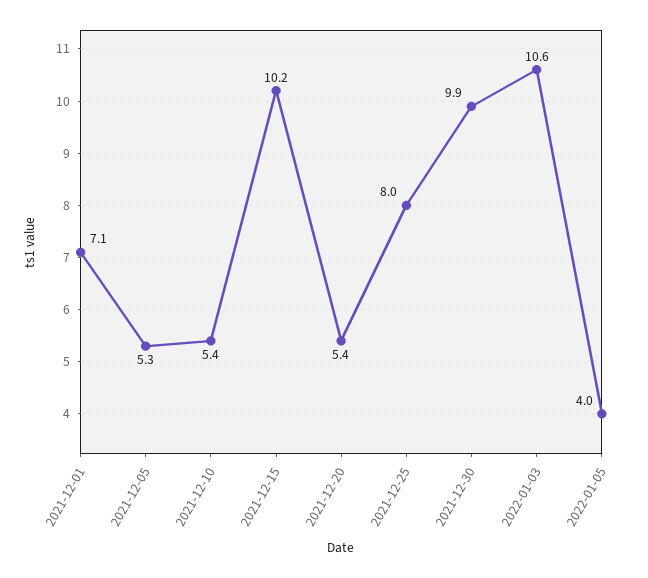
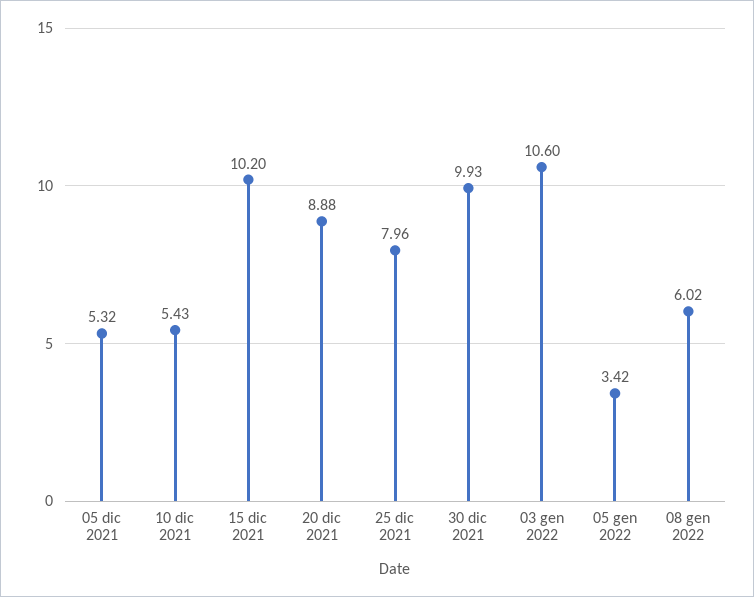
2021-12-01: 7.1 -> none
2021-12-20: 5.4 -> 8.88
2022-01-05: 4 -> 3.42
08 gen 2022: none -> 6.02

